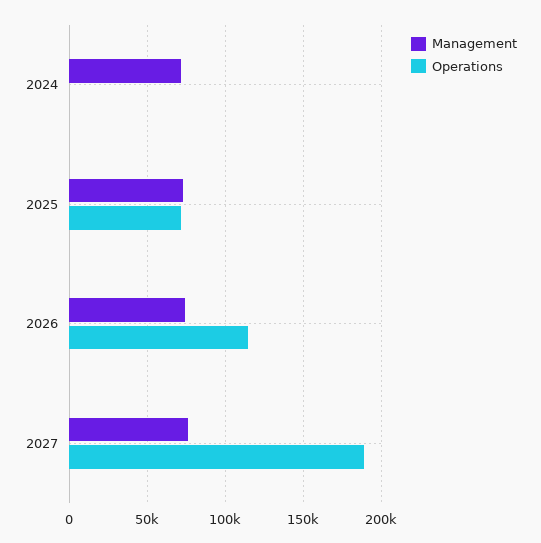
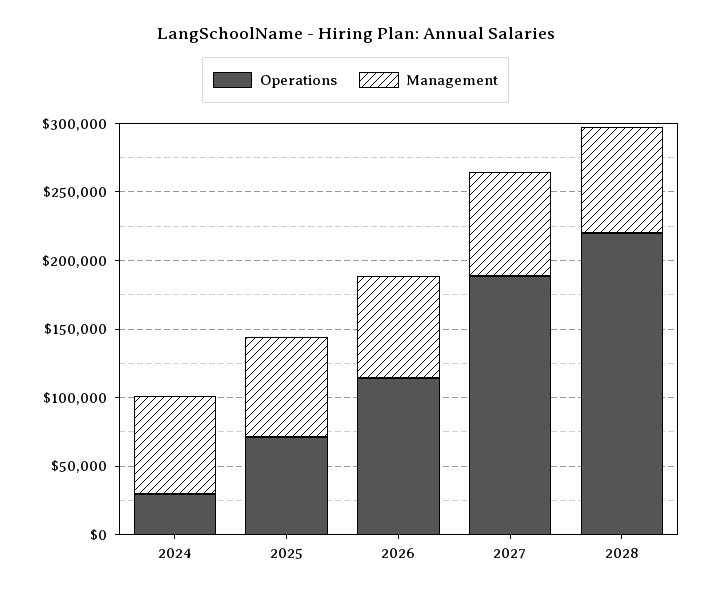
Operations, 2024: 0 -> 30000
Operations, 2028: none -> 220000
Management, 2028: none -> 80000

